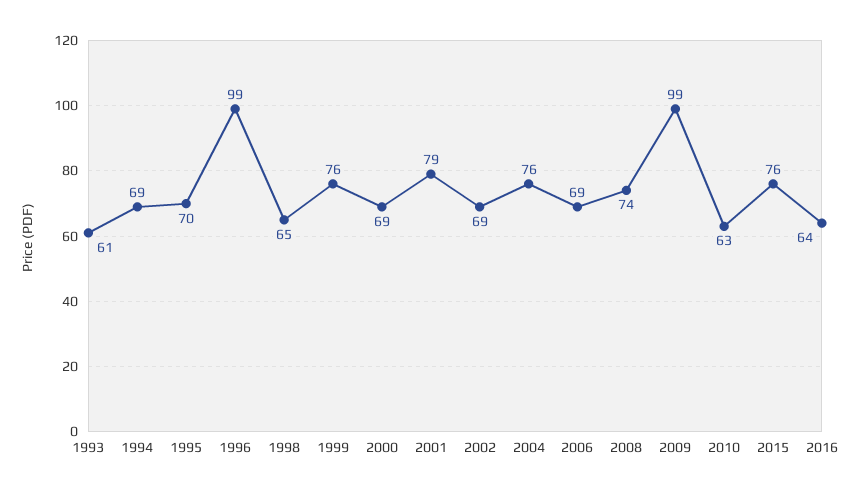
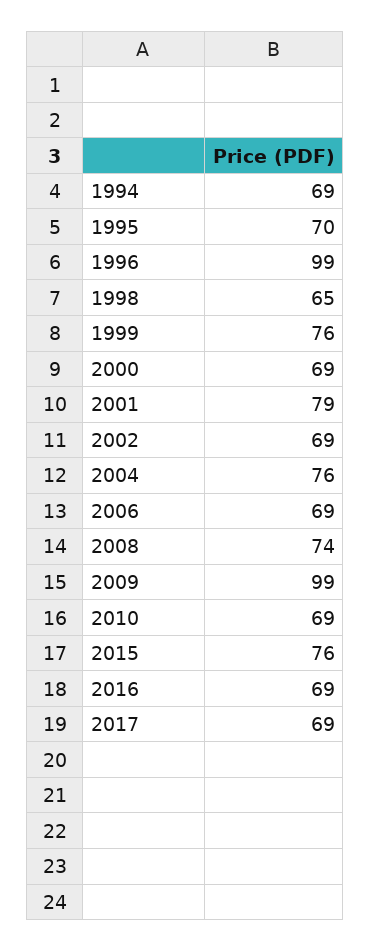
1993: 61 -> none
2010: 63 -> 69
2016: 64 -> 69
2017: none -> 69

